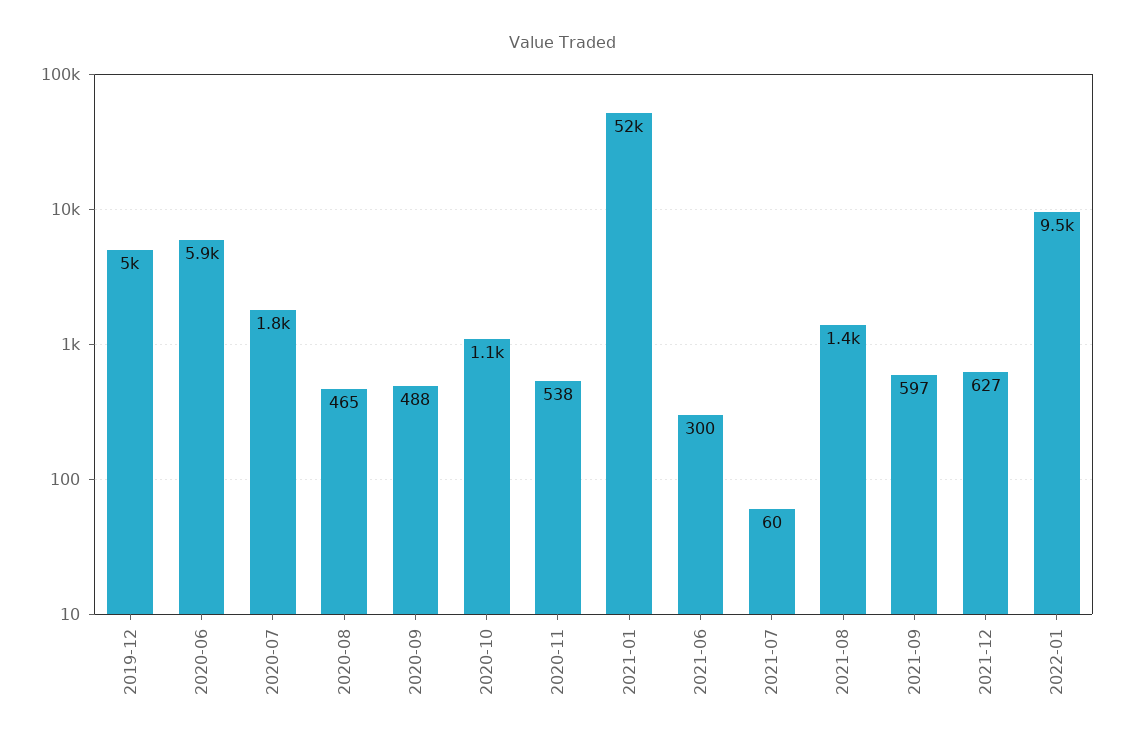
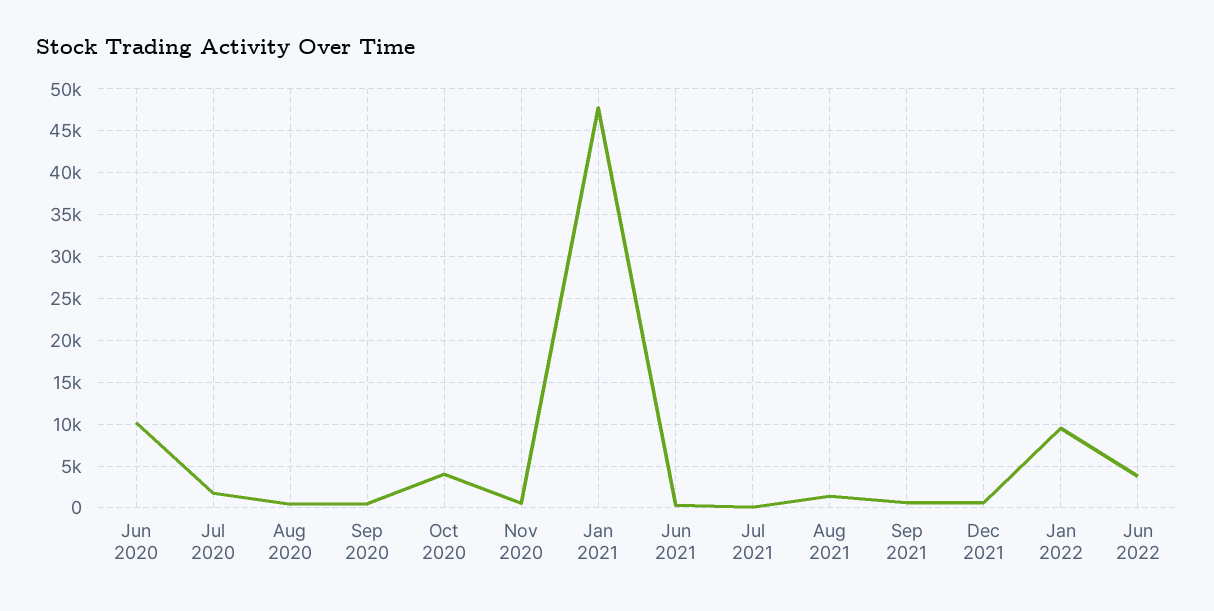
2019-12: 5000 -> none
2020-06: 5900 -> 10000
2020-10: 1100 -> 4000
2021-01: 52000 -> 48000
Jun 2022: none -> 4000

